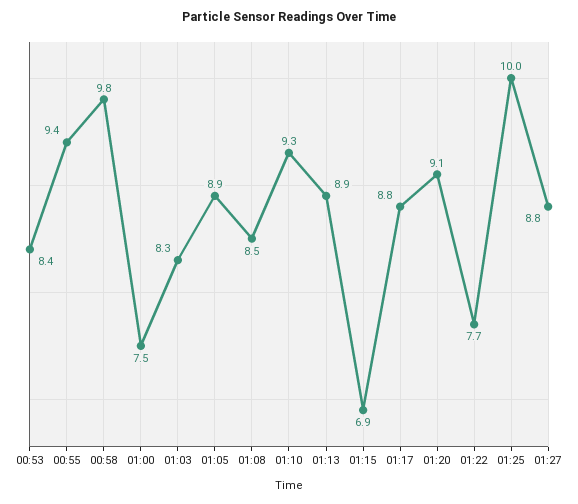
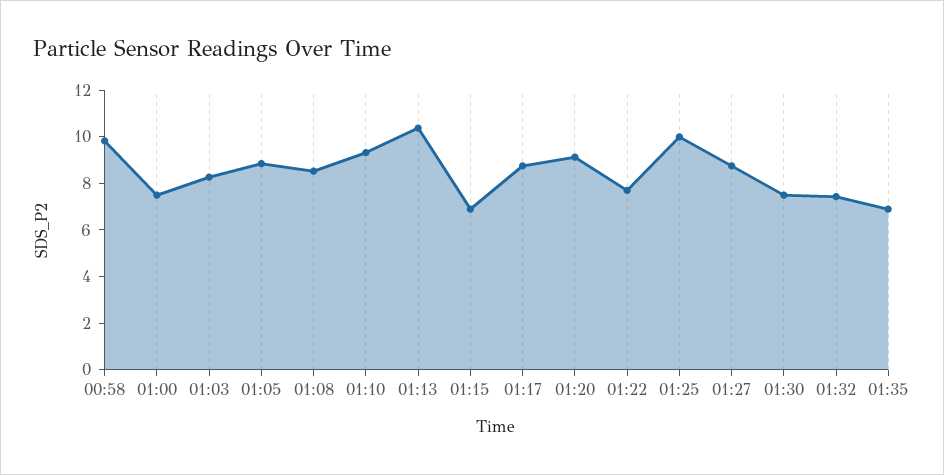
00:53: 8.4 -> none
00:55: 9.4 -> none
01:13: 8.9 -> 10.5
01:30: none -> 7.5
01:32: none -> 7.5
01:35: none -> 7

